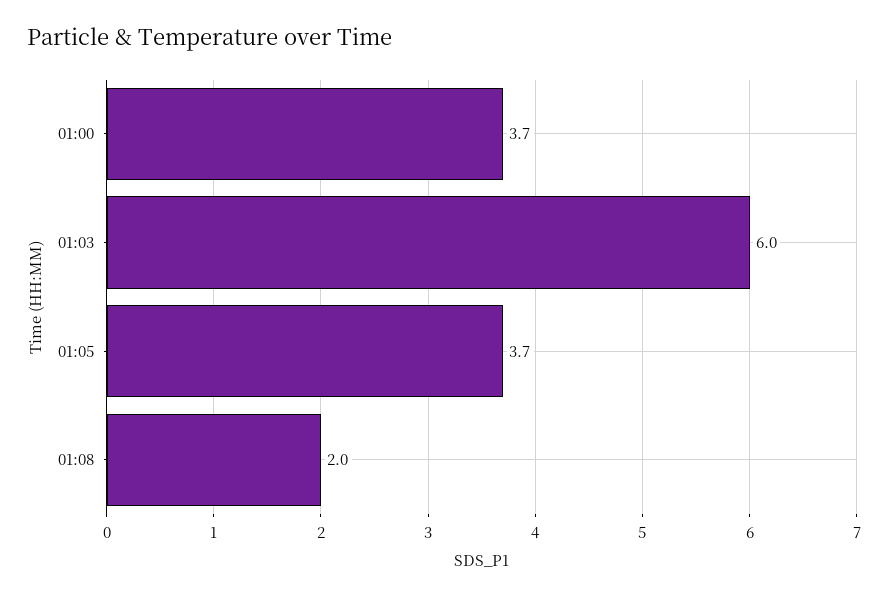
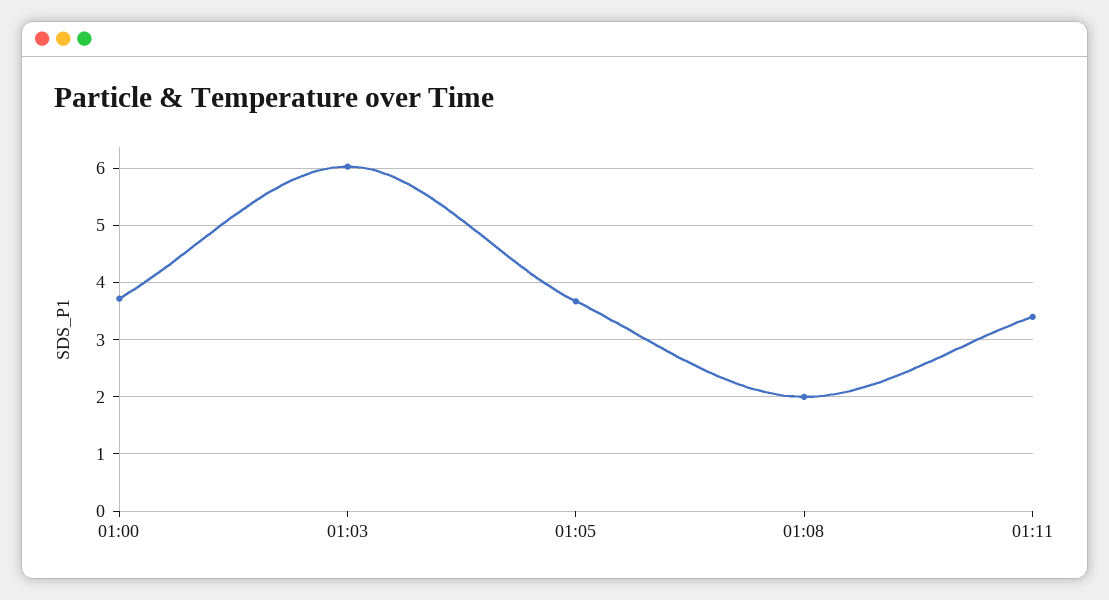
01:11: none -> 3.4

